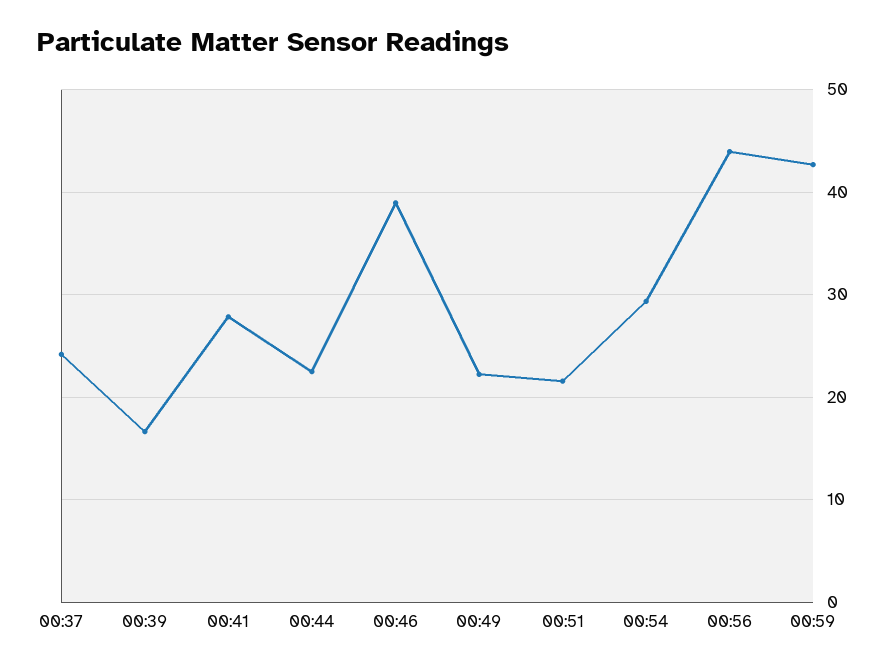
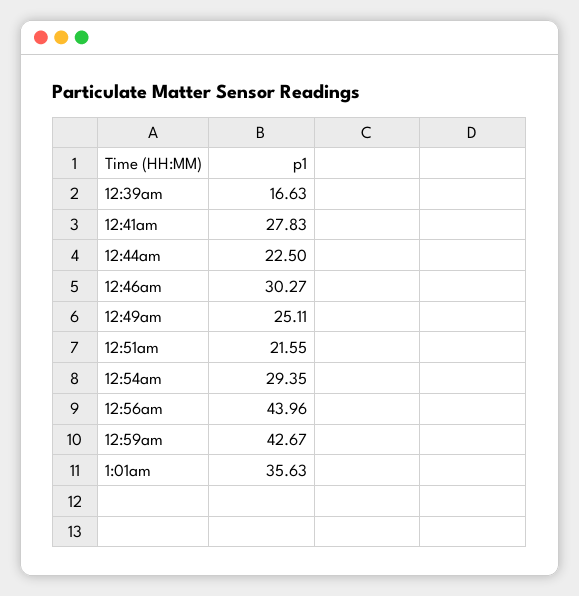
00:37: 24 -> none
00:46: 39 -> 30.27
00:49: 22 -> 25.11
1:01am: none -> 35.63

